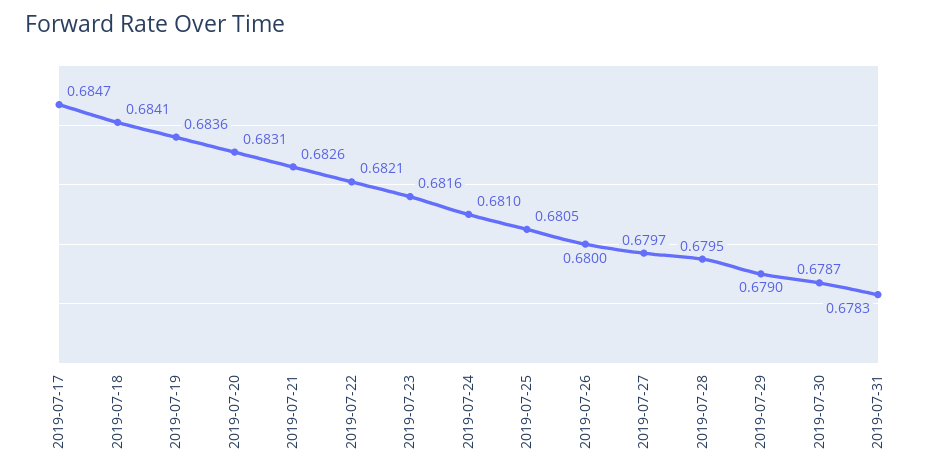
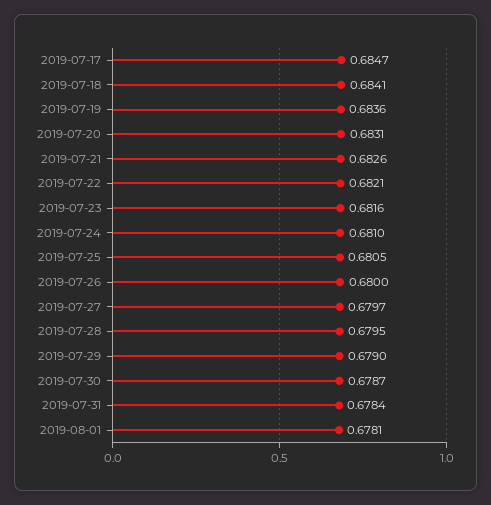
2019-07-31: 0.6783 -> 0.6784
2019-08-01: none -> 0.6781

